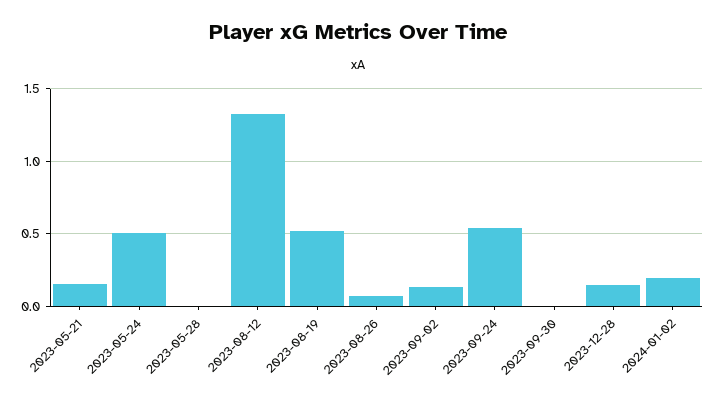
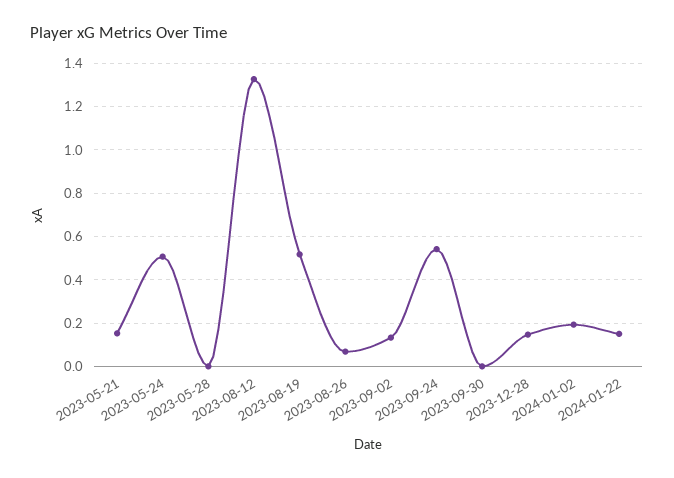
2024-01-22: none -> 0.15

